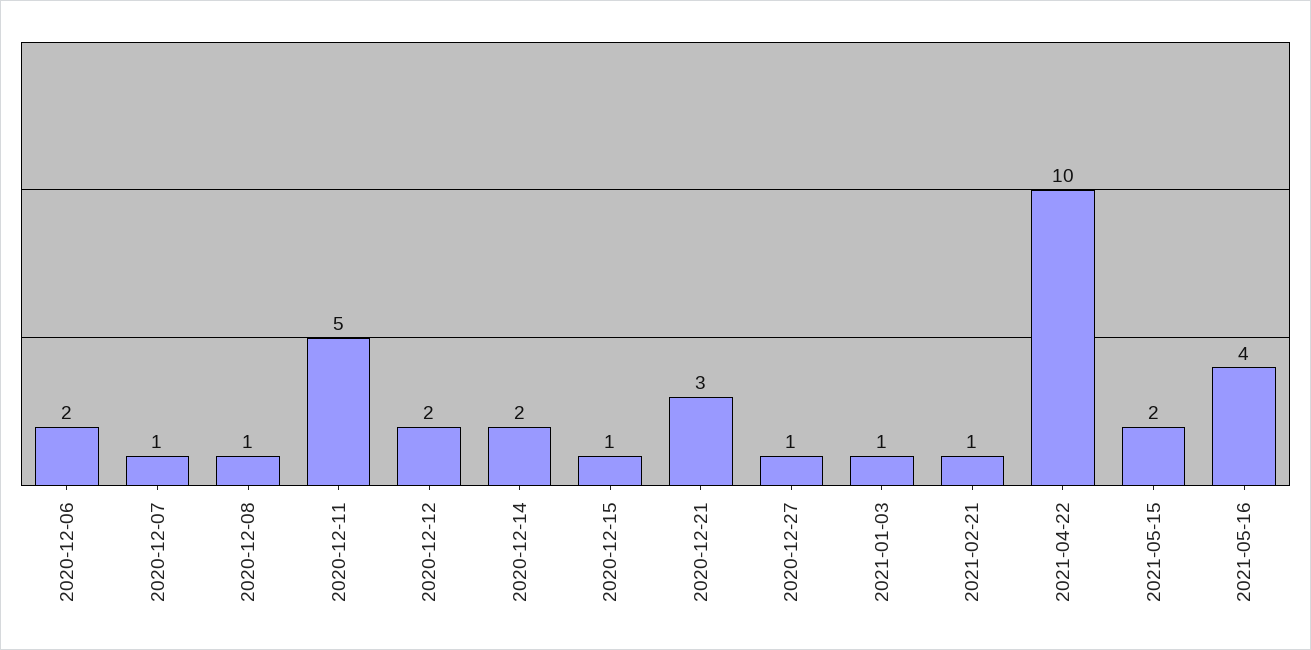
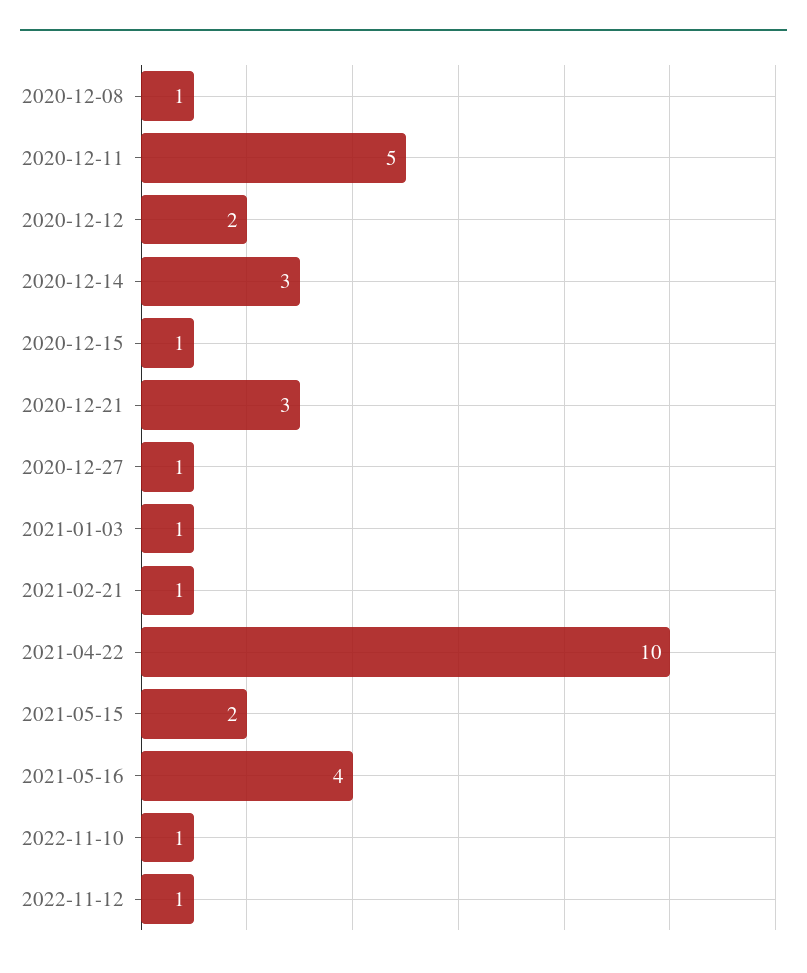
2020-12-06: 2 -> none
2020-12-07: 1 -> none
2020-12-14: 2 -> 3
2022-11-10: none -> 1
2022-11-12: none -> 1

